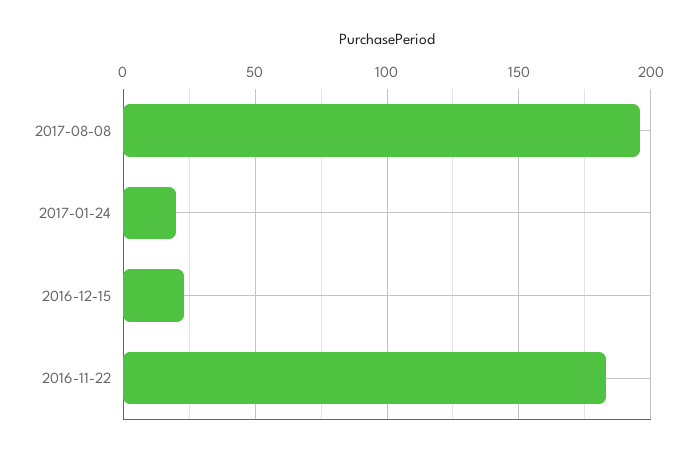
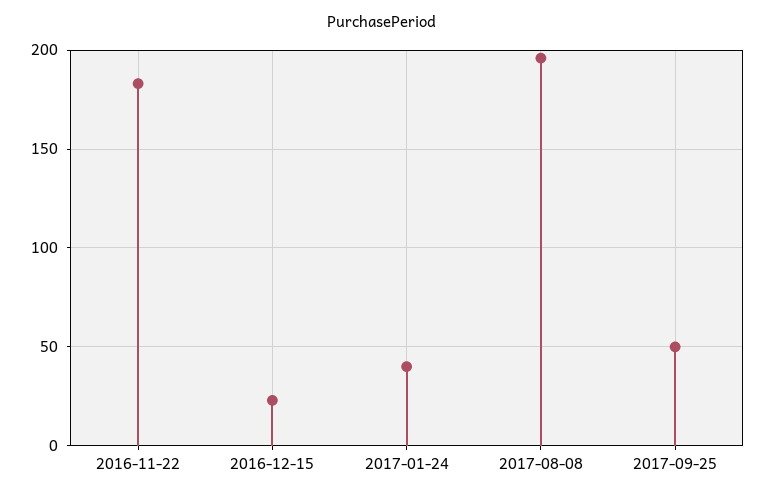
2017-01-24: 20 -> 40
2017-09-25: none -> 50

